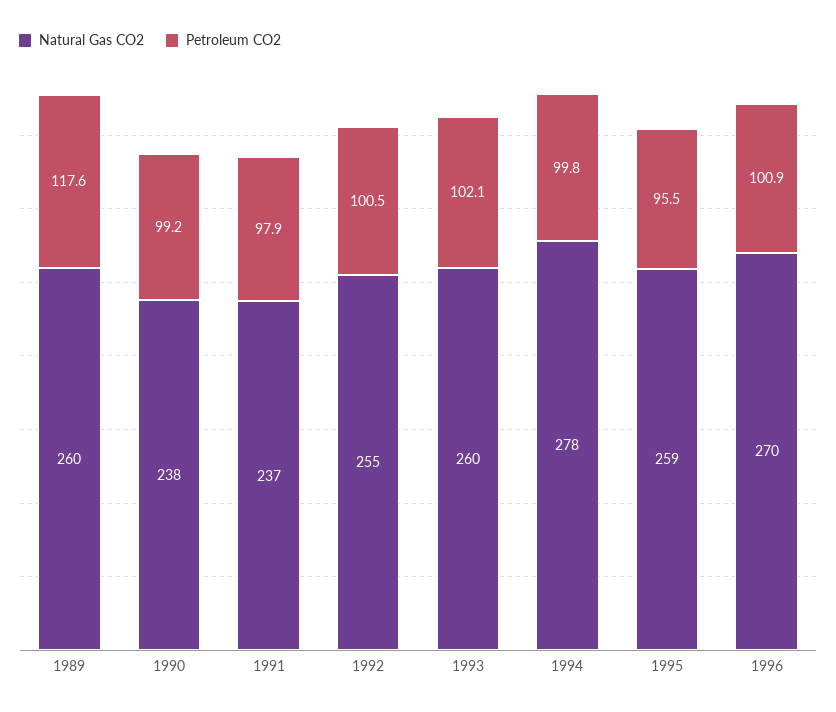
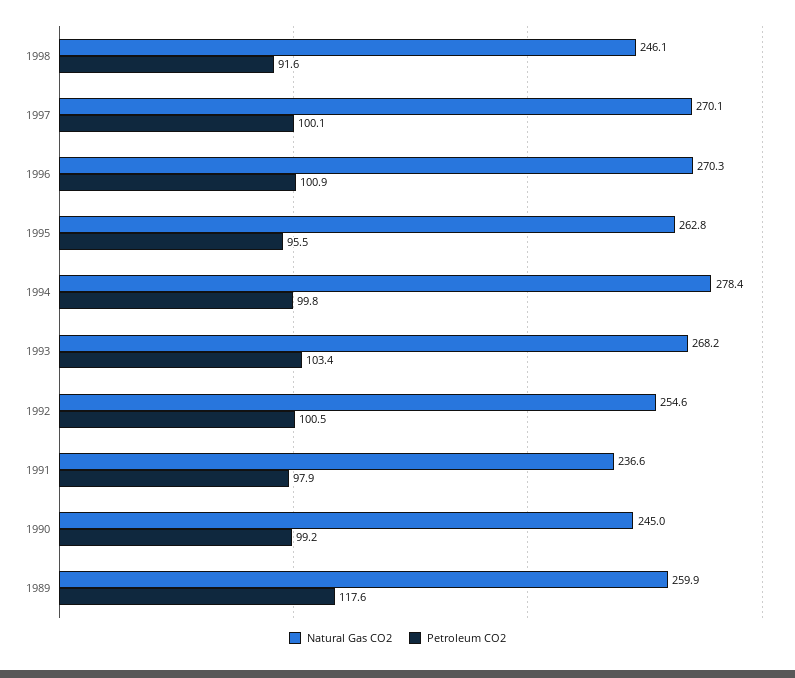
Natural Gas CO2, 1990: 238 -> 245
Natural Gas CO2, 1993: 260 -> 268.2
Petroleum CO2, 1993: 102.1 -> 103.4
Natural Gas CO2, 1995: 259 -> 262.8
Natural Gas CO2, 1998: none -> 246.1
Petroleum CO2, 1998: none -> 91.6
Natural Gas CO2, 1997: none -> 270.1
Petroleum CO2, 1997: none -> 100.1

